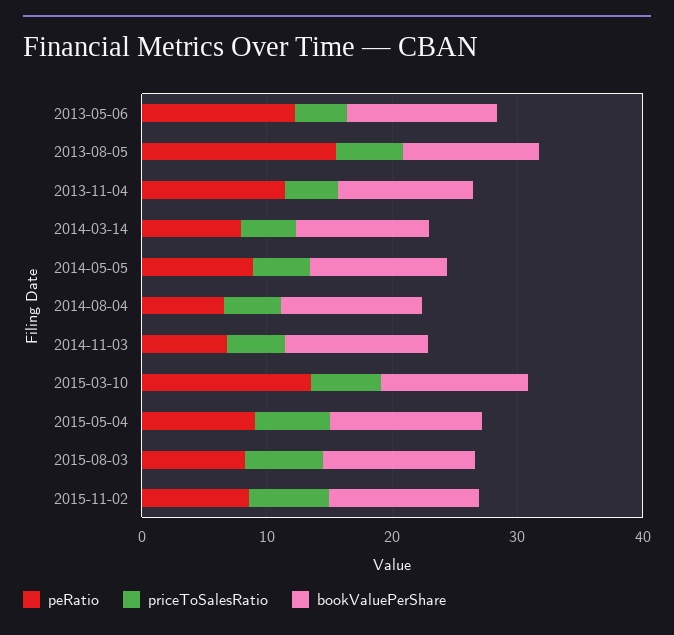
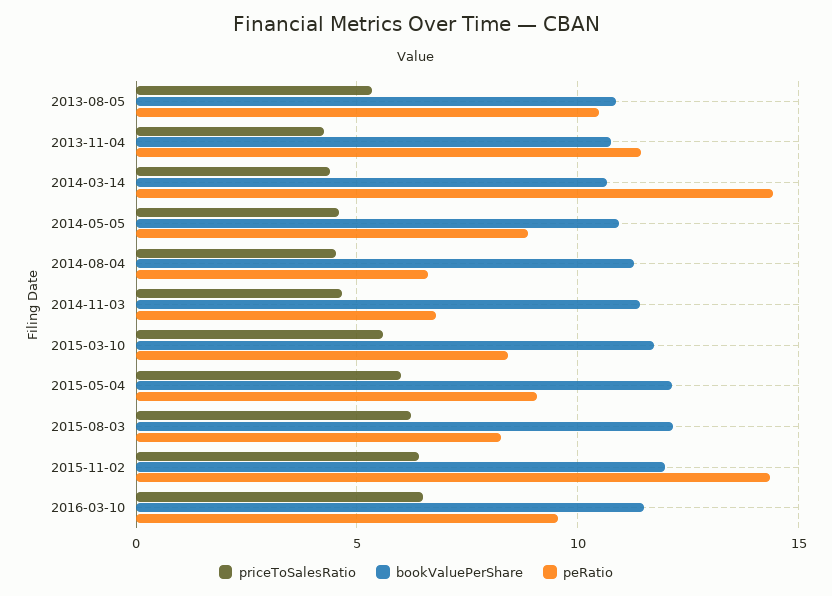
peRatio, 2013-05-06: 12 -> none
priceToSalesRatio, 2013-05-06: 4 -> none
bookValuePerShare, 2013-05-06: 12 -> none
peRatio, 2013-08-05: 16 -> 10.5
peRatio, 2014-03-14: 8 -> 14.5
peRatio, 2015-03-10: 14 -> 8.5
peRatio, 2015-11-02: 8 -> 14.5
priceToSalesRatio, 2016-03-10: none -> 6.5
bookValuePerShare, 2016-03-10: none -> 11.5
peRatio, 2016-03-10: none -> 9.5

